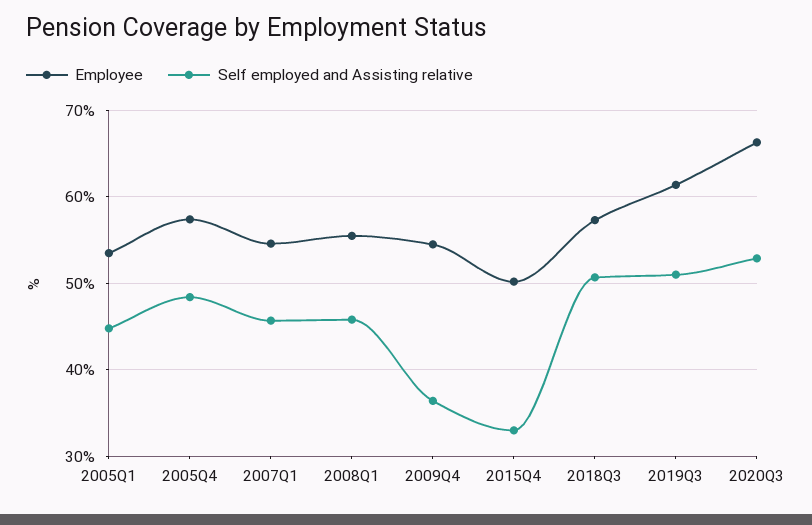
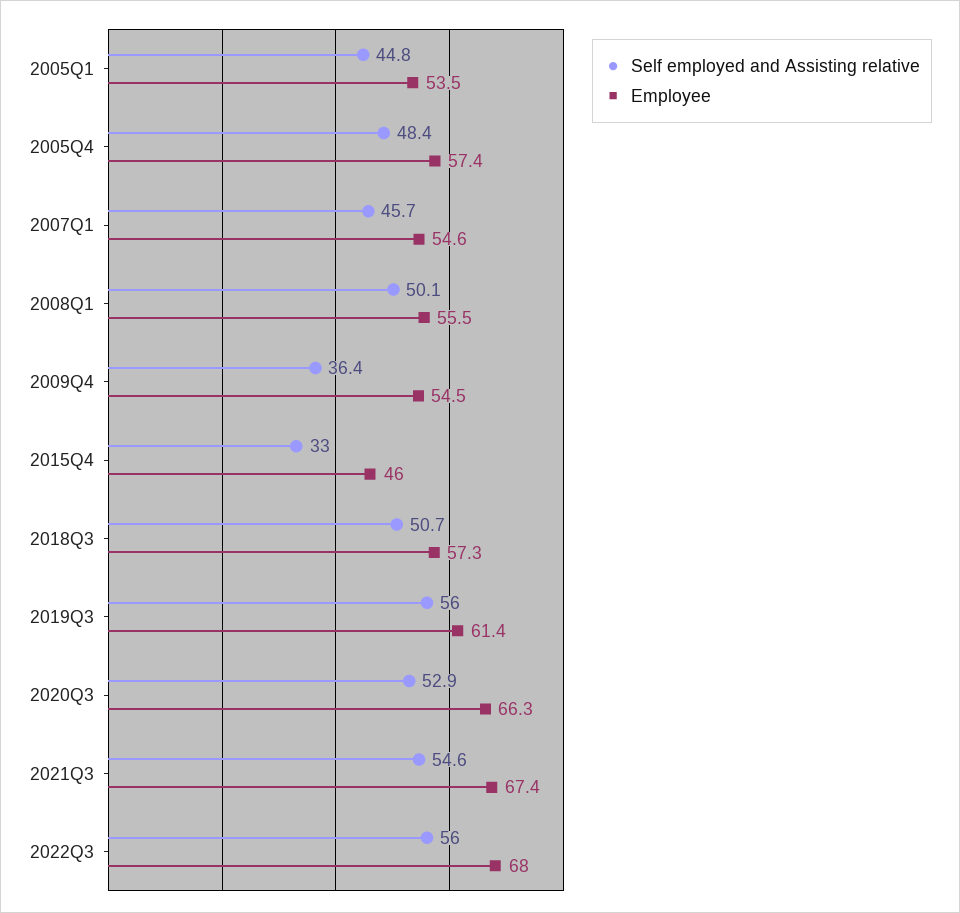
Self employed and Assisting relative, 2008Q1: 46 -> 50.1
Employee, 2015Q4: 50 -> 46
Self employed and Assisting relative, 2019Q3: 51 -> 56
Self employed and Assisting relative, 2021Q3: none -> 54.6
Employee, 2021Q3: none -> 67.4
Self employed and Assisting relative, 2022Q3: none -> 56
Employee, 2022Q3: none -> 68

